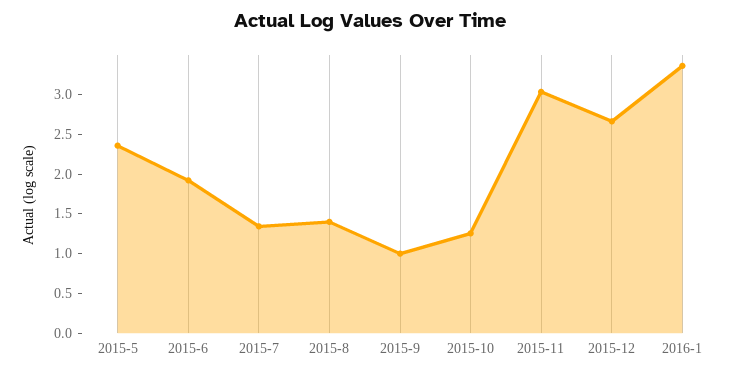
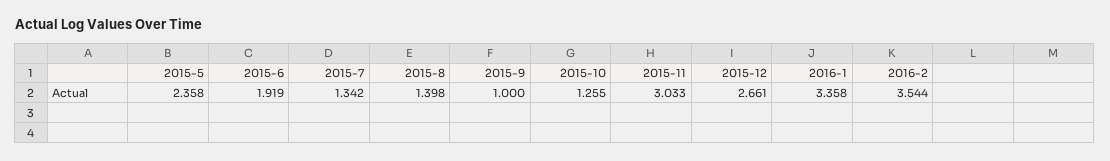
2016-2: none -> 3.544

